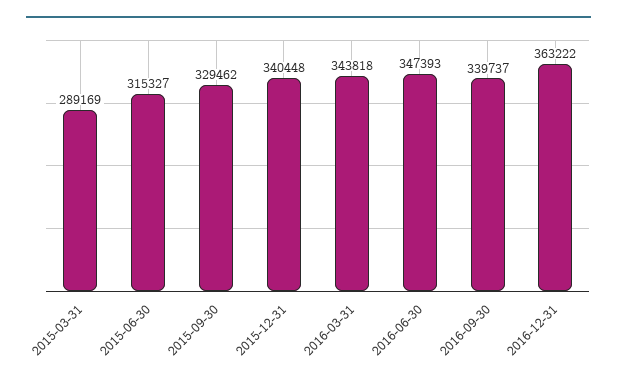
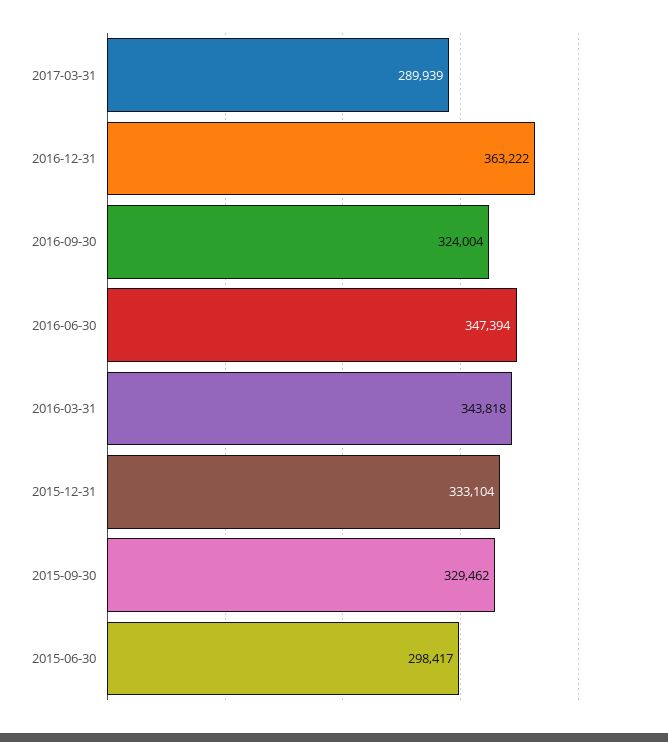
2015-03-31: 289169 -> none
2015-06-30: 315327 -> 298417
2015-12-31: 340448 -> 333104
2016-06-30: 347393 -> 347394
2016-09-30: 339737 -> 324004
2017-03-31: none -> 289939

